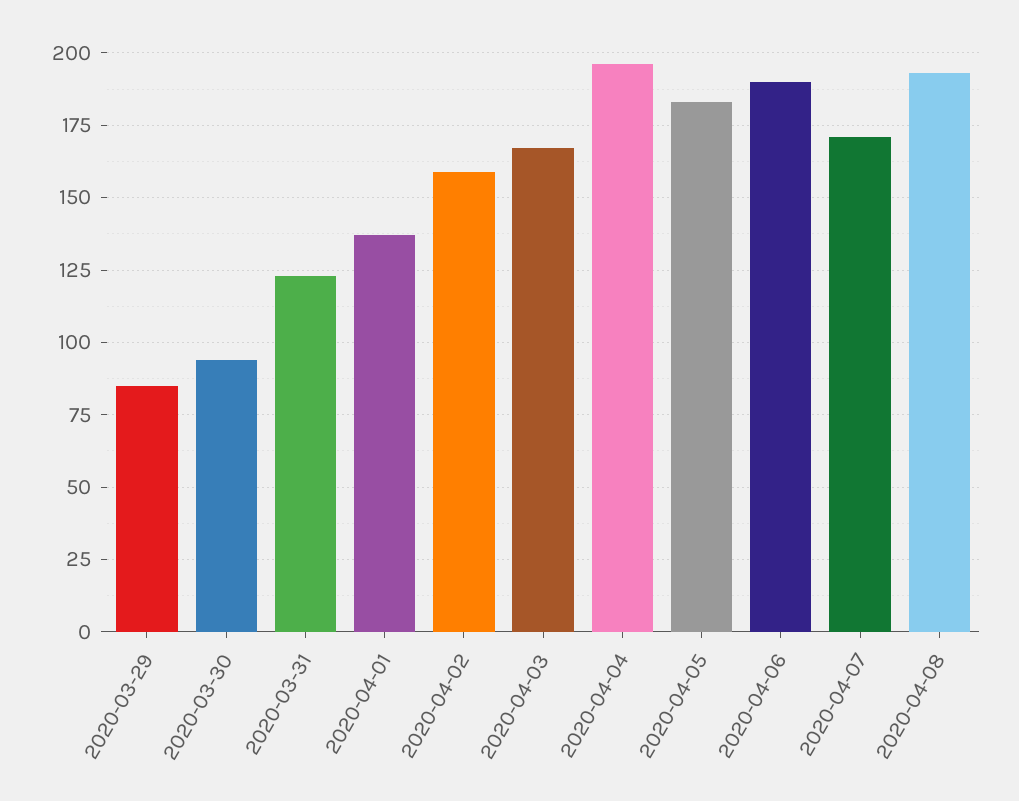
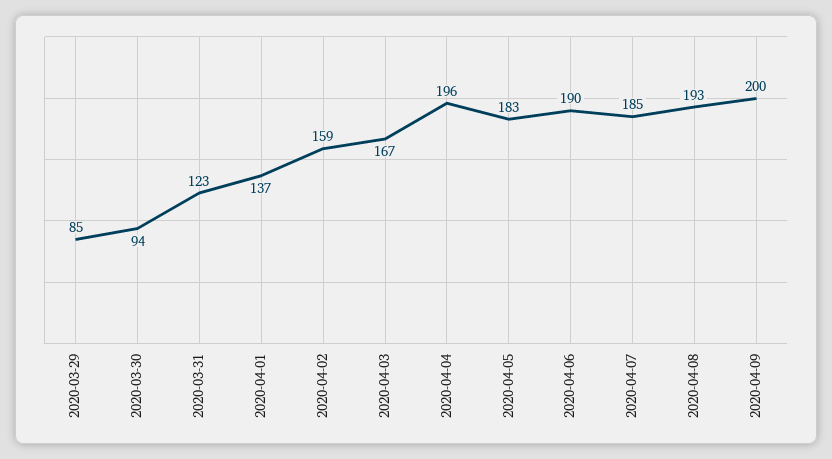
2020-04-07: 170 -> 185
2020-04-09: none -> 200

